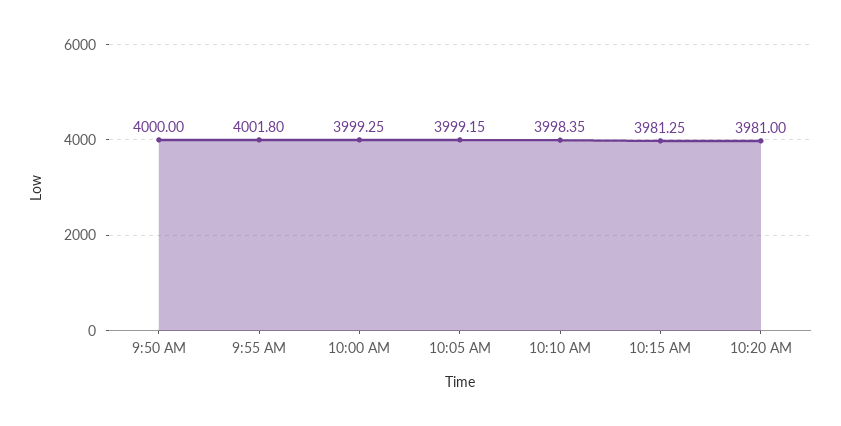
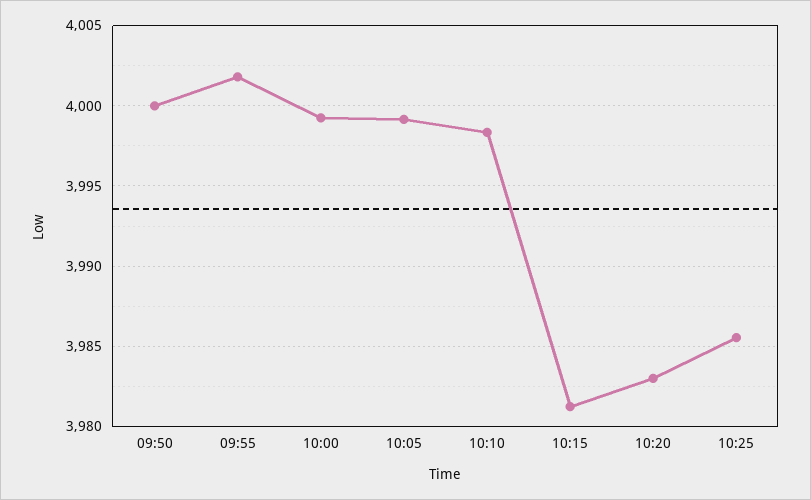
10:20 AM: 3981 -> 3983
10:25: none -> 3985.5

